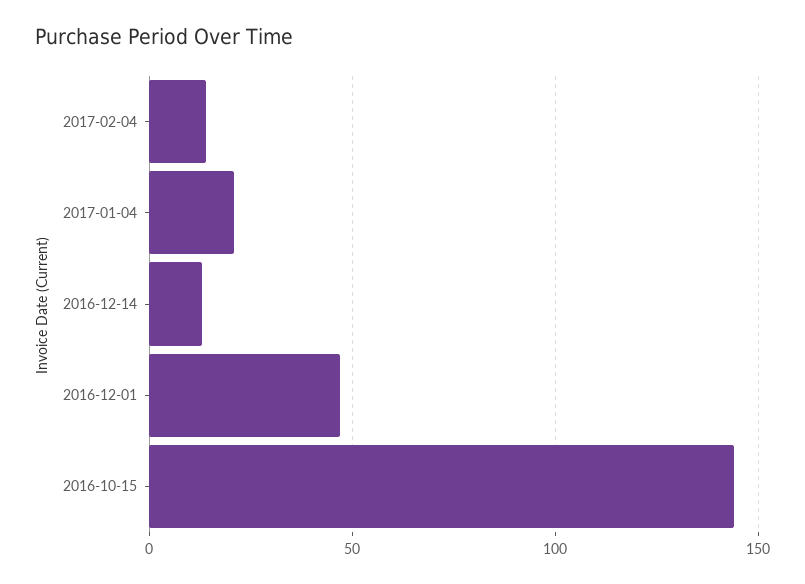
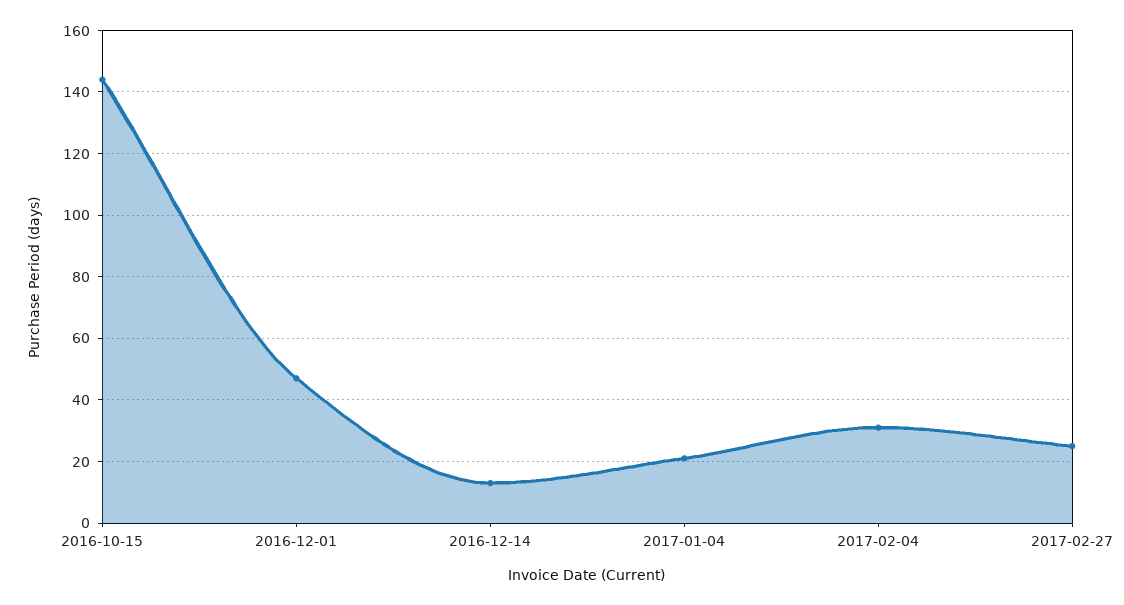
2017-02-04: 15 -> 30
2017-02-27: none -> 25

